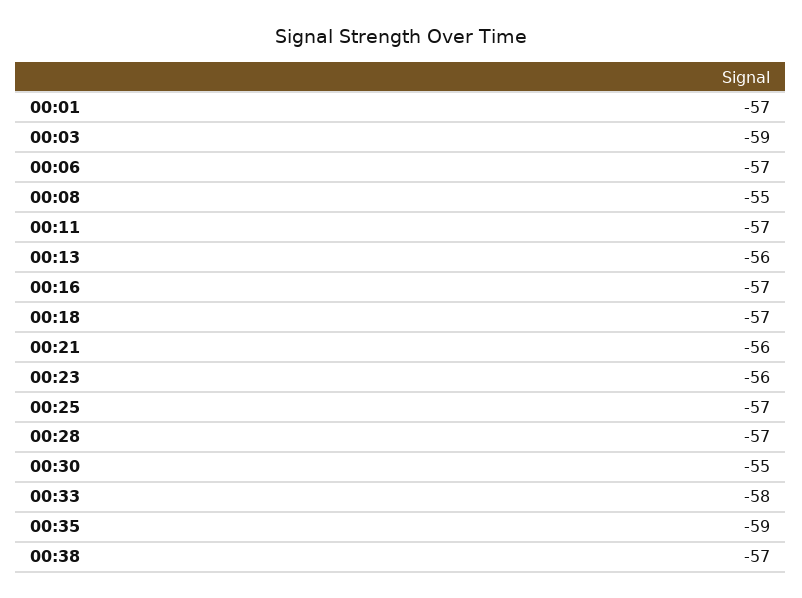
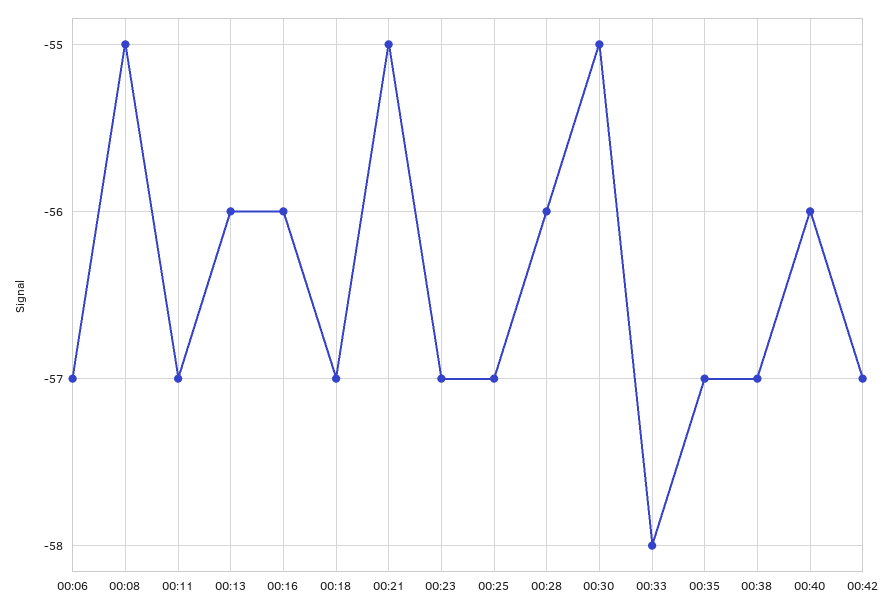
00:01: -57 -> none
00:03: -59 -> none
00:16: -57 -> -56
00:21: -56 -> -55
00:23: -56 -> -57
00:28: -57 -> -56
00:35: -59 -> -57
00:40: none -> -56
00:42: none -> -57

